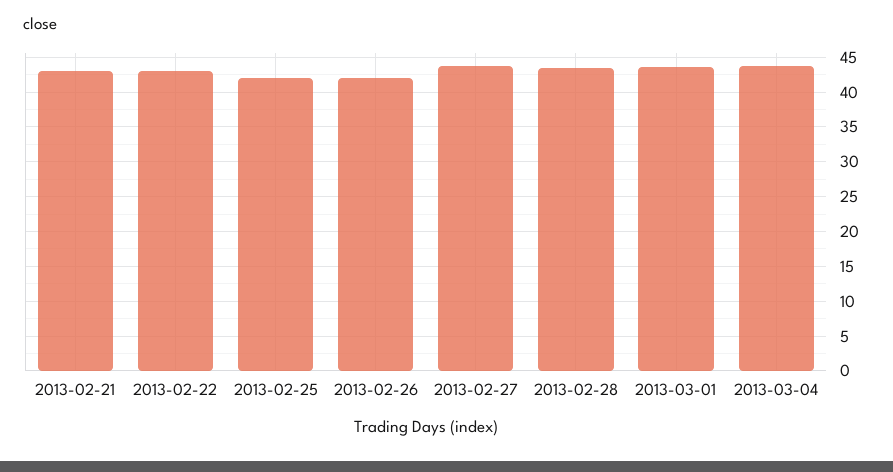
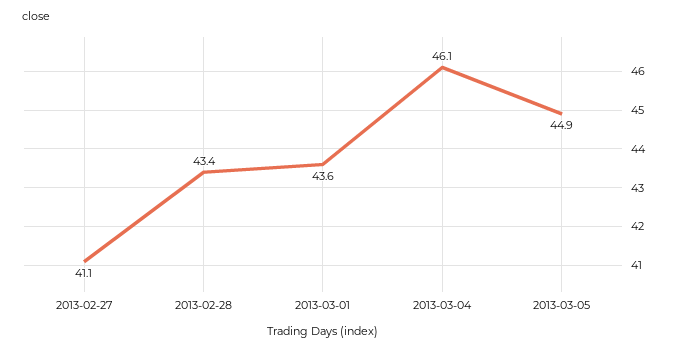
2013-02-21: 43 -> none
2013-02-22: 43 -> none
2013-02-25: 42 -> none
2013-02-26: 42 -> none
2013-02-27: 44 -> 41.1
2013-03-04: 44 -> 46.1
2013-03-05: none -> 44.9

